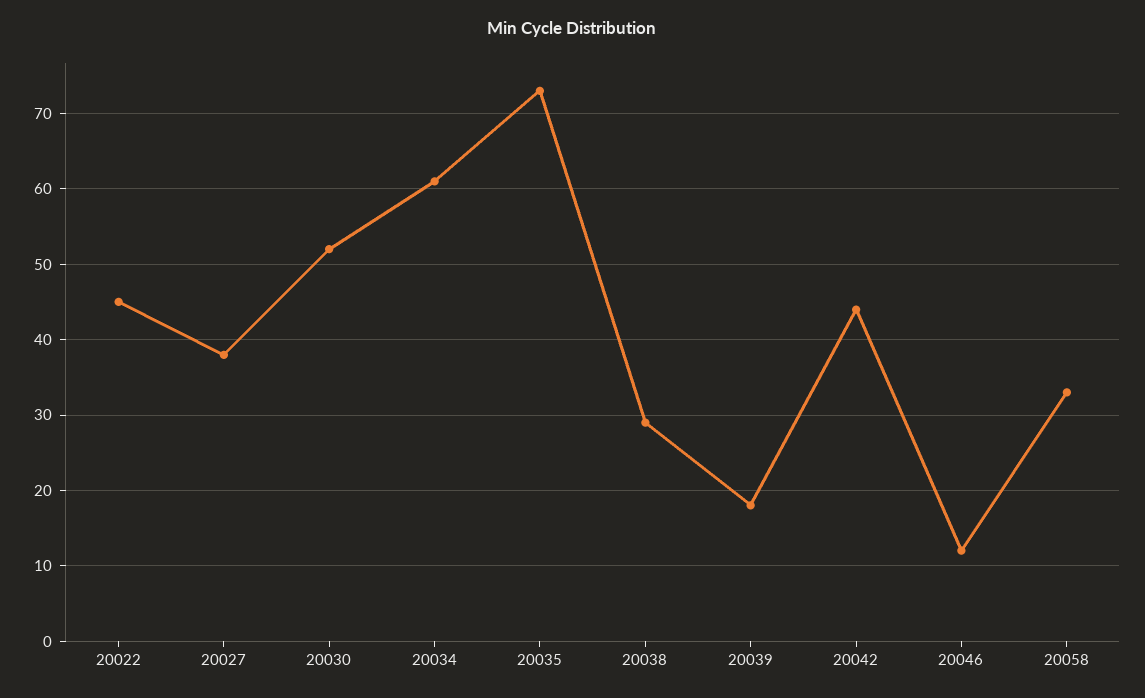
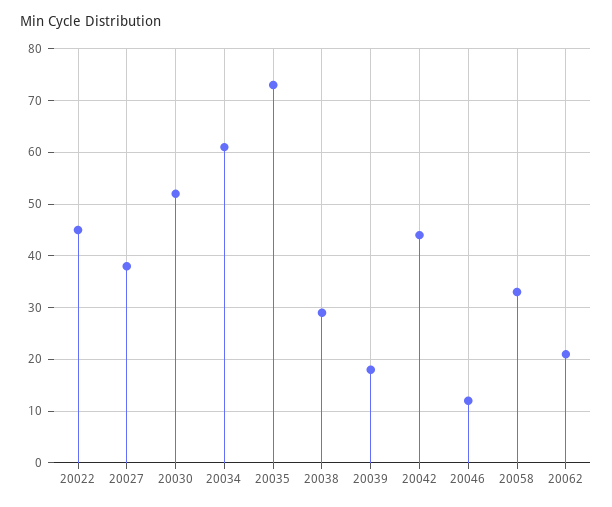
20062: none -> 20

